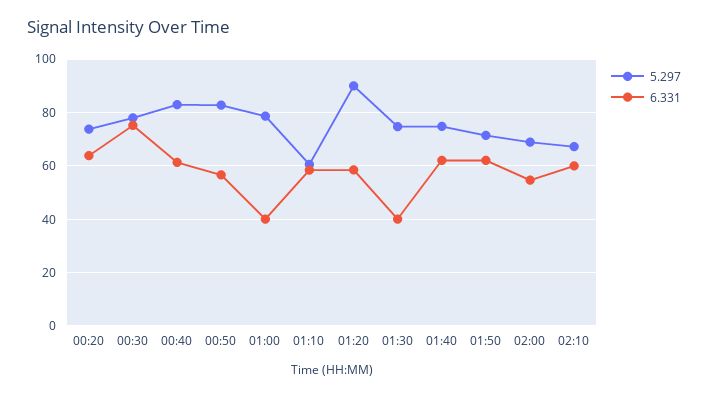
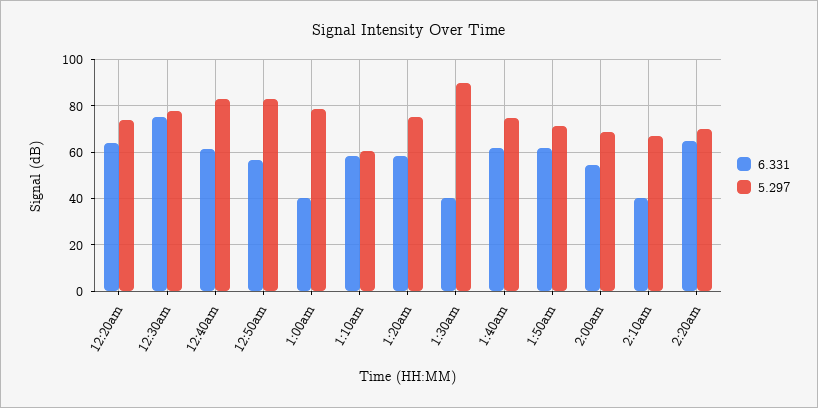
5.297, 01:20: 90 -> 75
5.297, 01:30: 75 -> 90
6.331, 02:10: 60 -> 40
6.331, 2:20am: none -> 65
5.297, 2:20am: none -> 70

